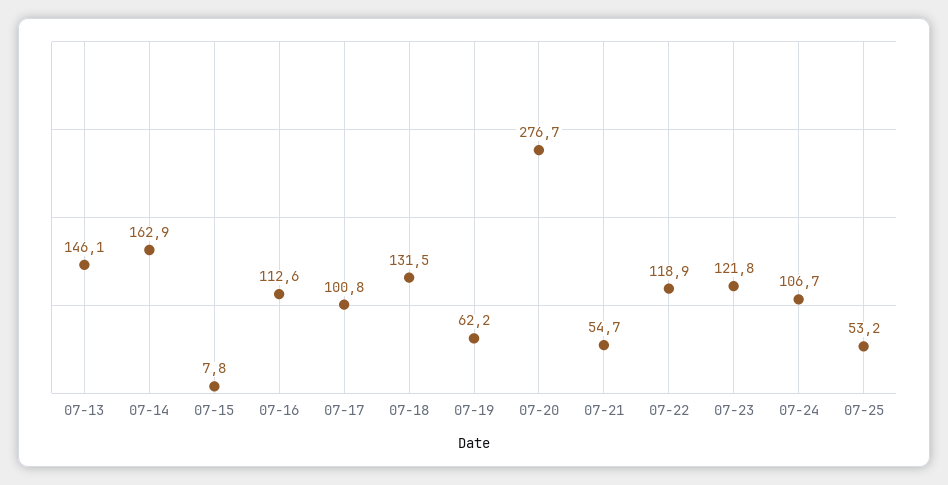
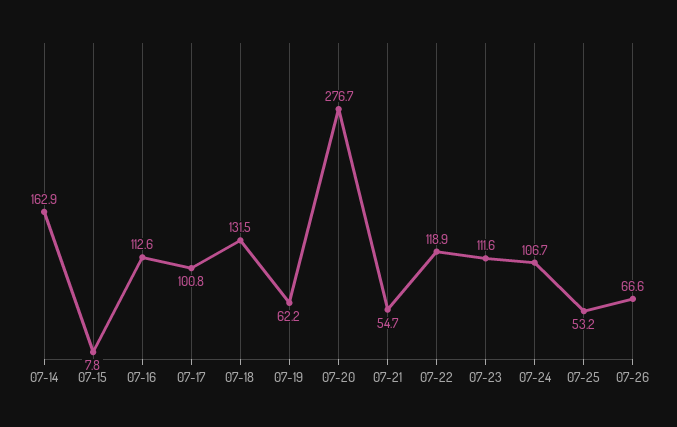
07-13: 146.1 -> none
07-23: 121.8 -> 111.6
07-26: none -> 66.6

